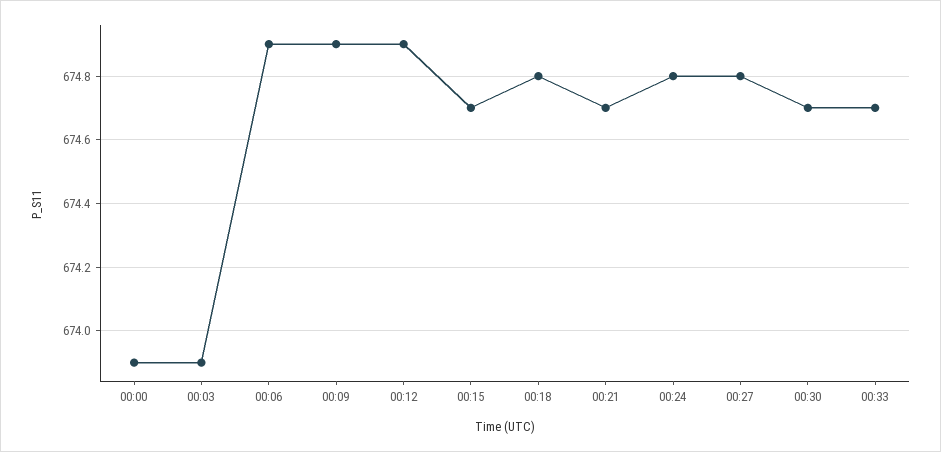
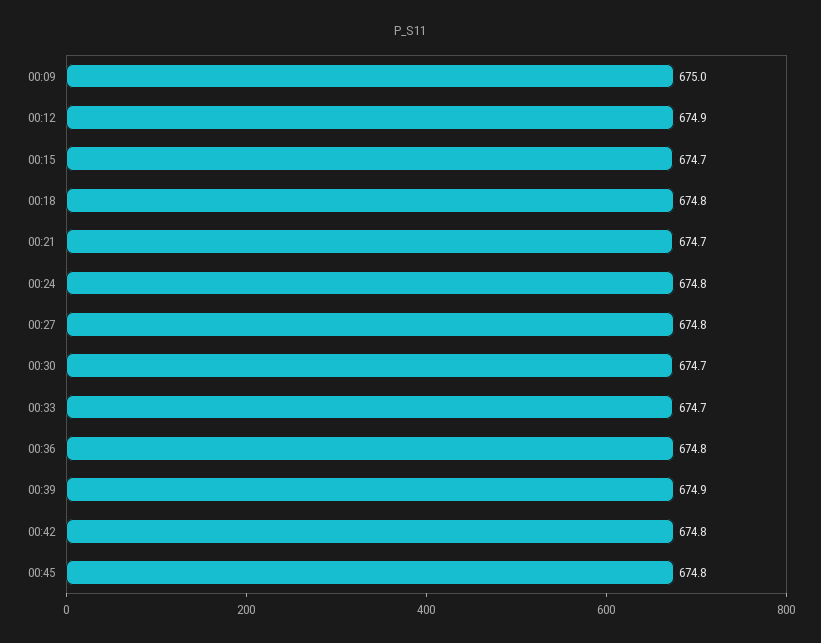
00:00: 673.9 -> none
00:03: 673.9 -> none
00:06: 674.9 -> none
00:09: 674.9 -> 675
00:36: none -> 674.8
00:39: none -> 674.9
00:42: none -> 674.8
00:45: none -> 674.8

